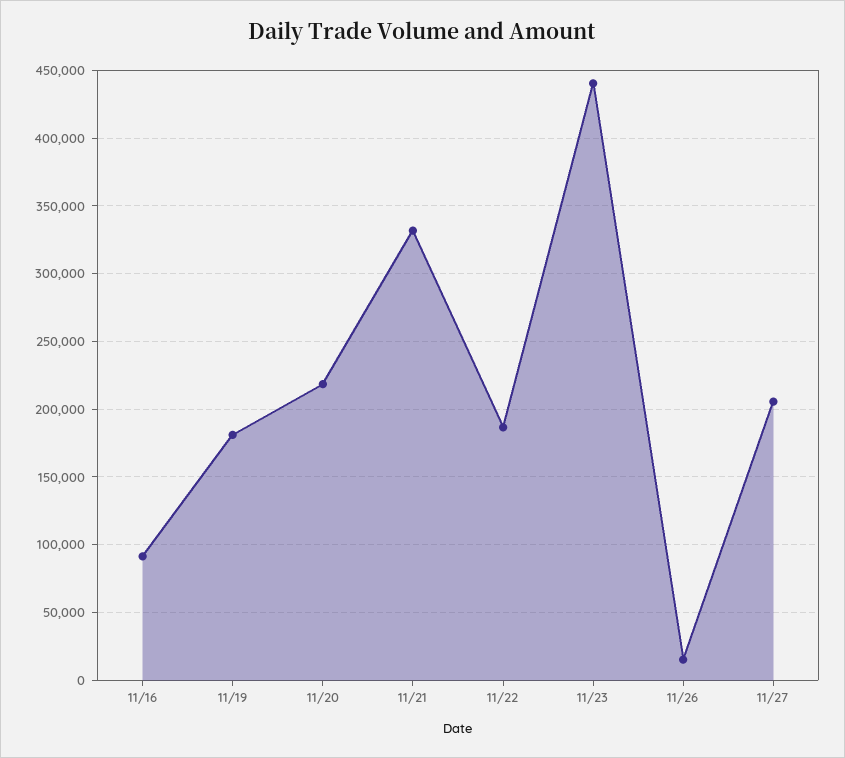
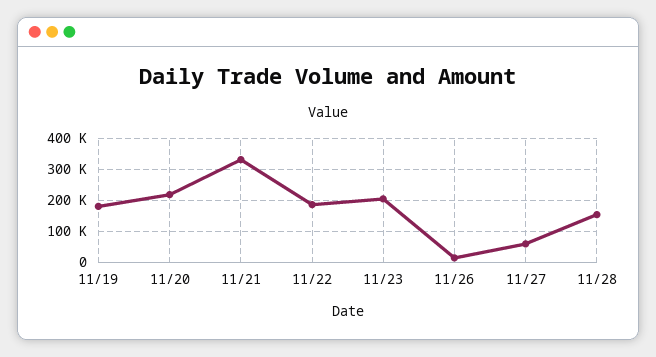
11/16: 90000 -> none
11/23: 440000 -> 200000
11/27: 205000 -> 60000
11/28: none -> 160000

